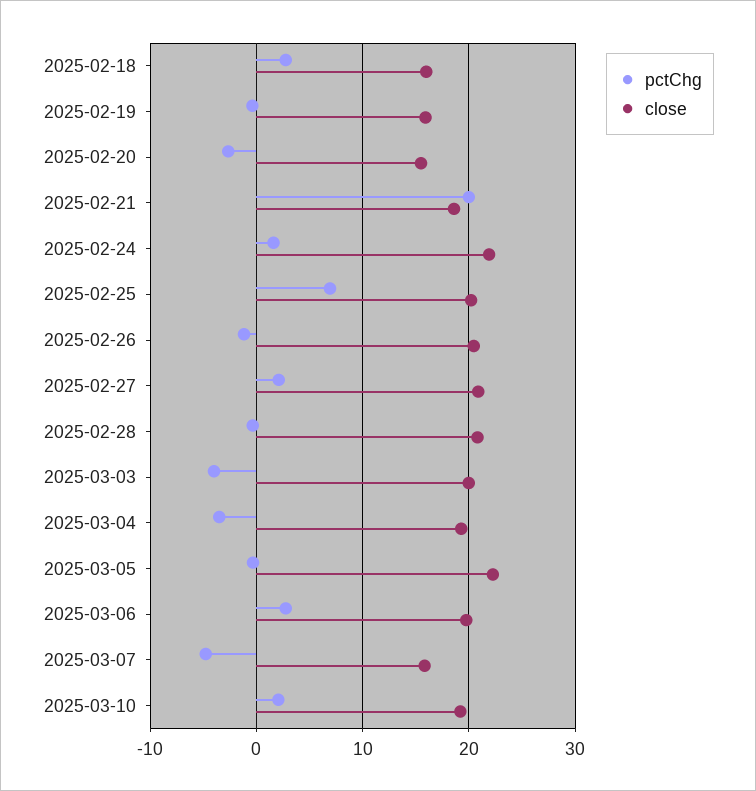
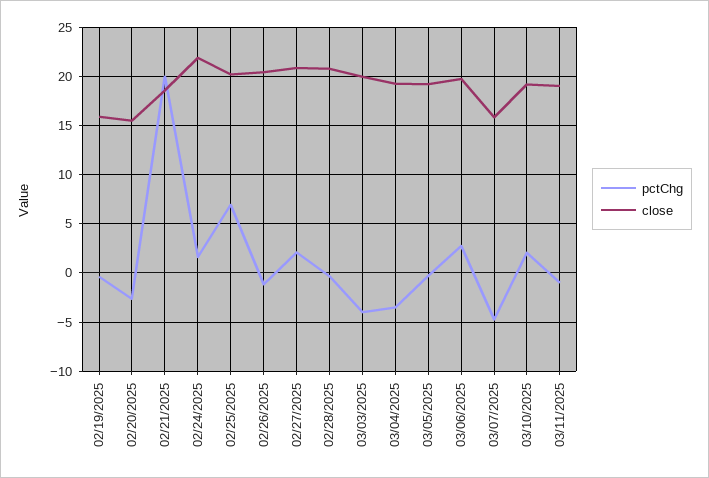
pctChg, 2025-02-18: 3 -> none
close, 2025-02-18: 16 -> none
close, 2025-03-05: 22 -> 19
pctChg, 03/11/2025: none -> -1
close, 03/11/2025: none -> 19

